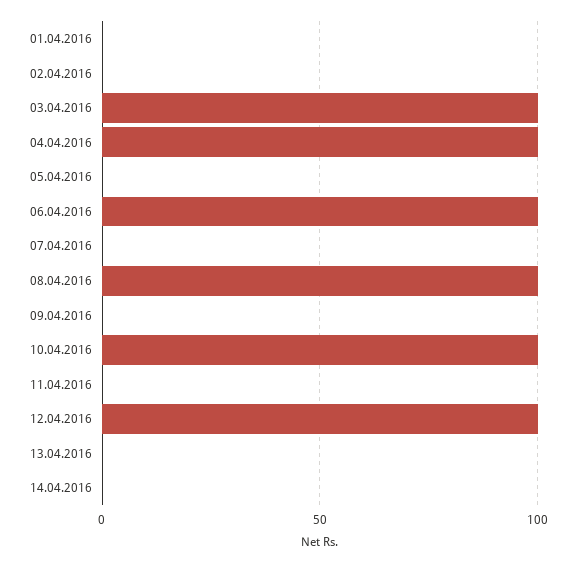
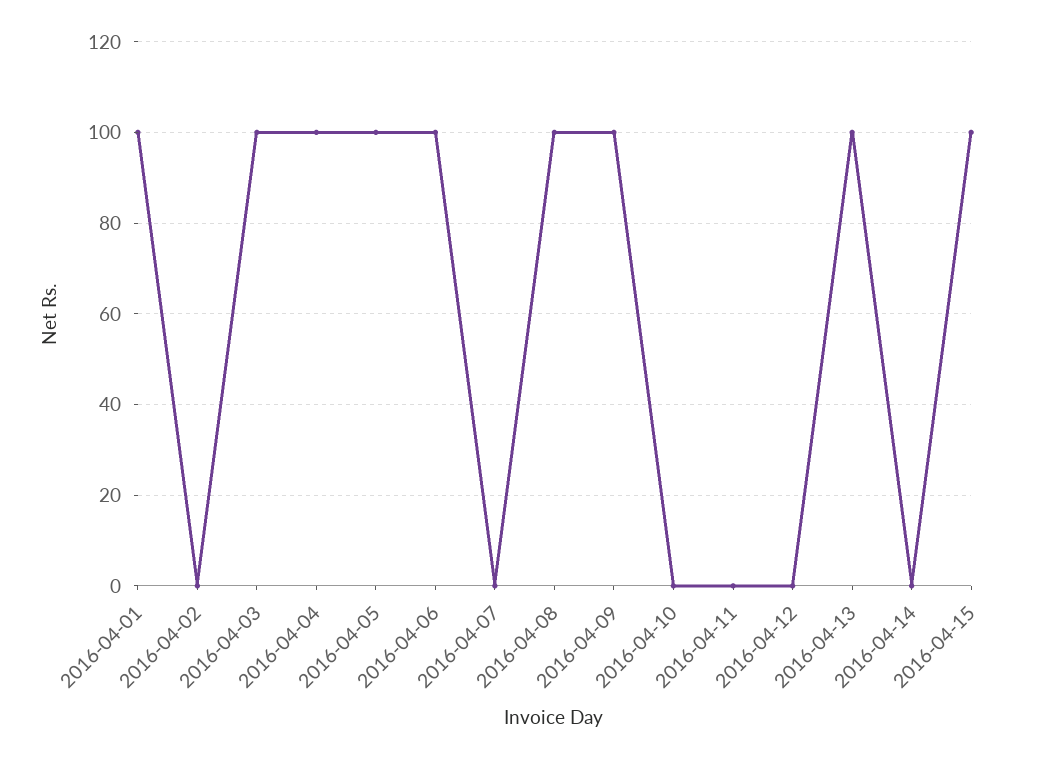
01.04.2016: 0 -> 100
05.04.2016: 0 -> 100
09.04.2016: 0 -> 100
10.04.2016: 100 -> 0
12.04.2016: 100 -> 0
13.04.2016: 0 -> 100
2016-04-15: none -> 100

